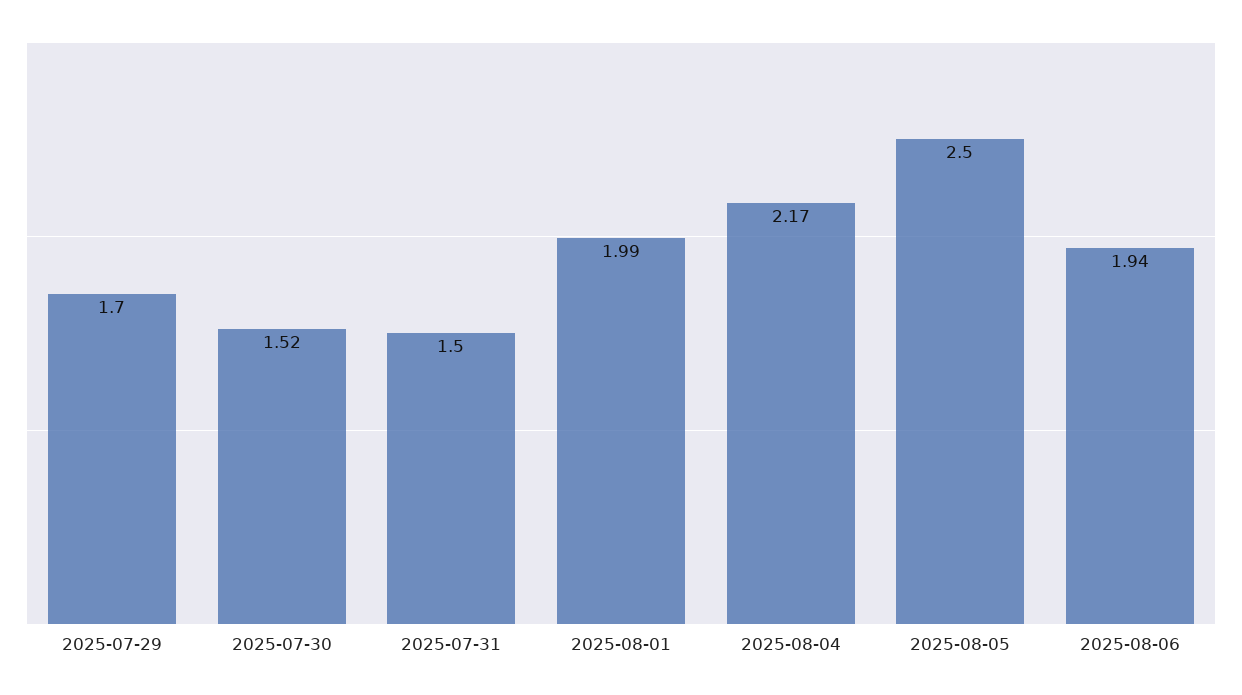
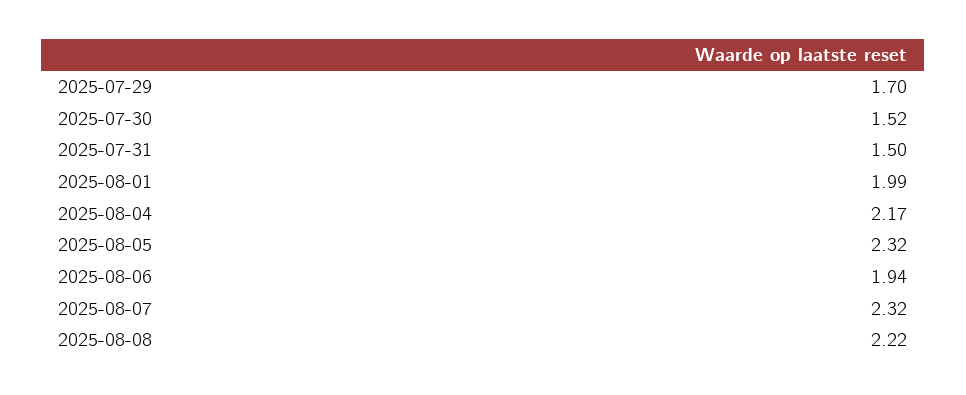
2025-08-05: 2.5 -> 2.32
2025-08-07: none -> 2.32
2025-08-08: none -> 2.22

